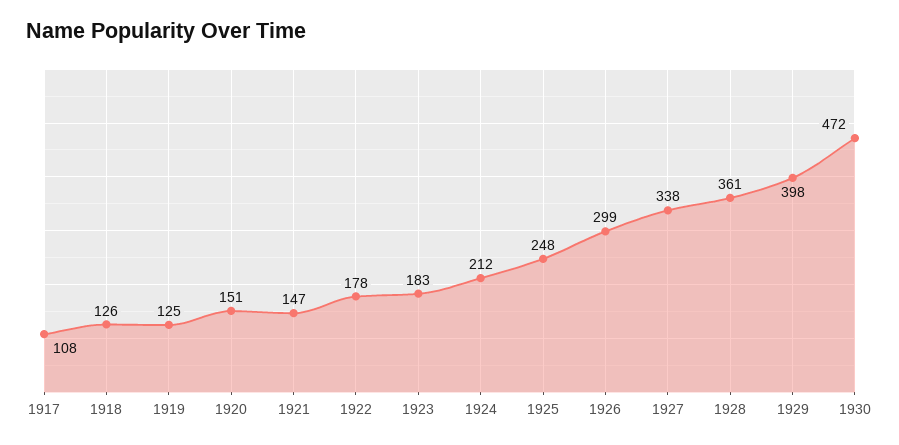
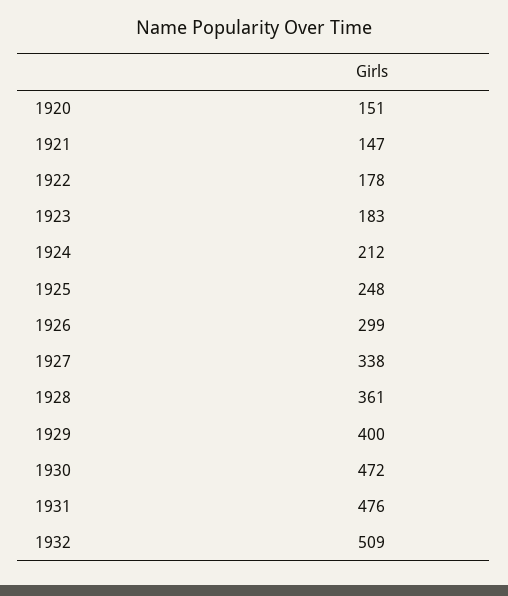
1917: 108 -> none
1918: 126 -> none
1919: 125 -> none
1929: 398 -> 400
1931: none -> 476
1932: none -> 509

